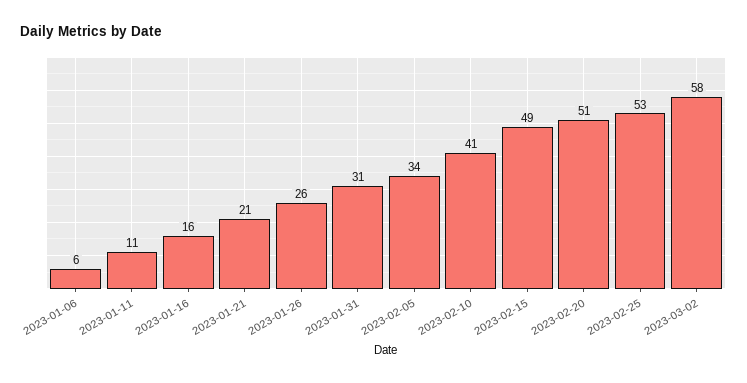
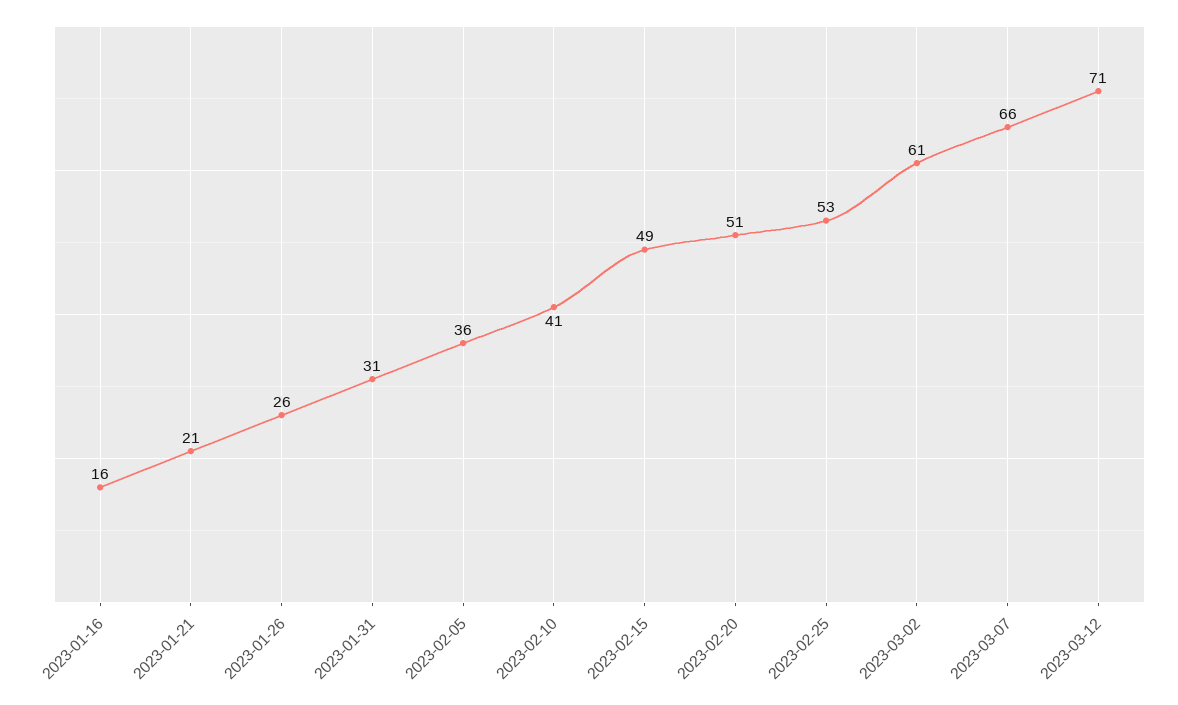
2023-01-06: 6 -> none
2023-01-11: 11 -> none
2023-02-05: 34 -> 36
2023-03-02: 58 -> 61
2023-03-07: none -> 66
2023-03-12: none -> 71

